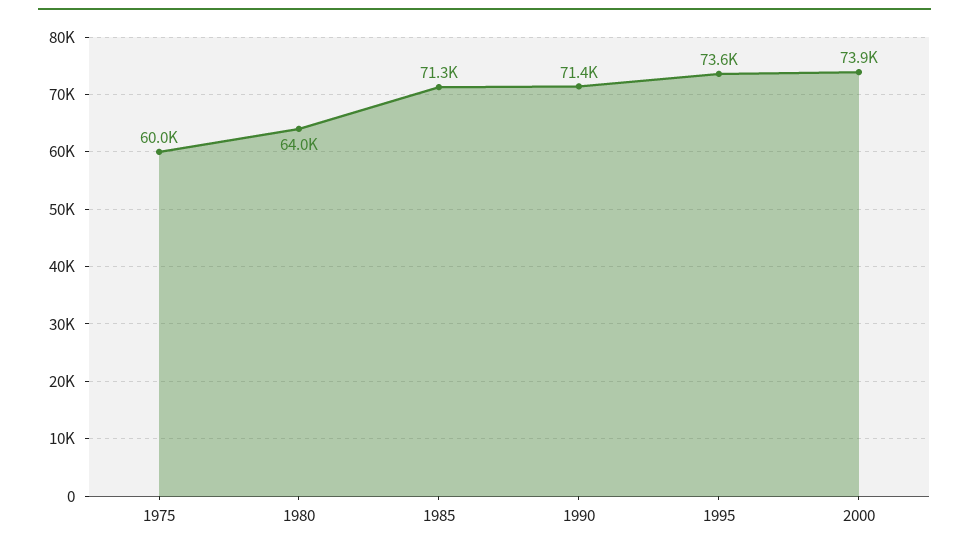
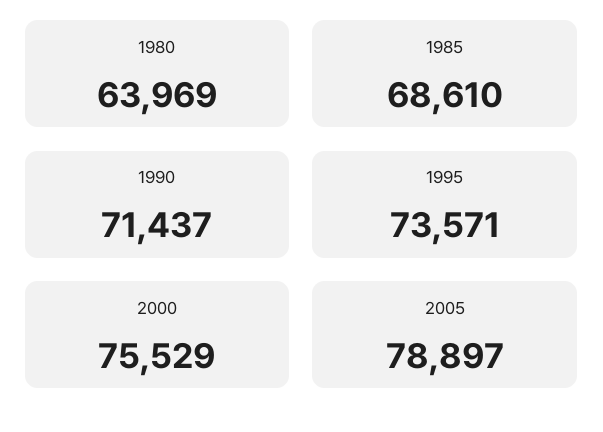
1975: 60000 -> none
1985: 71300 -> 68610
2000: 73900 -> 75529
2005: none -> 78897

